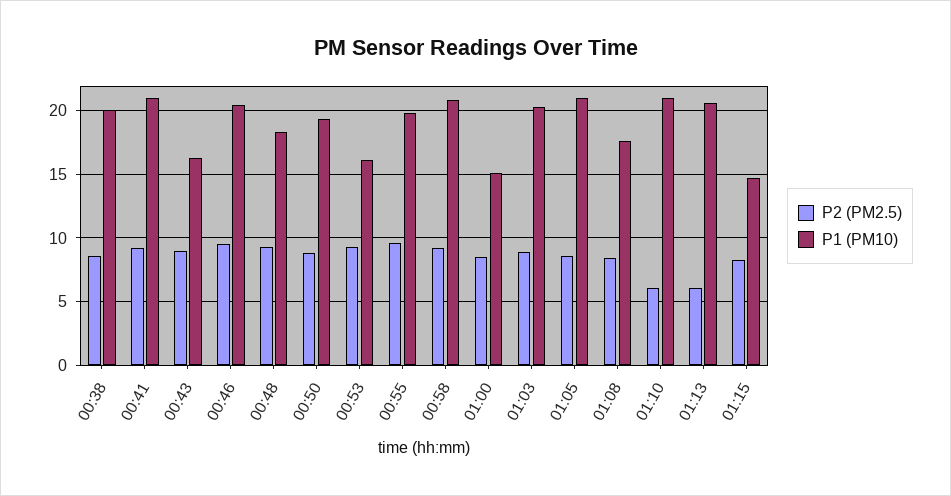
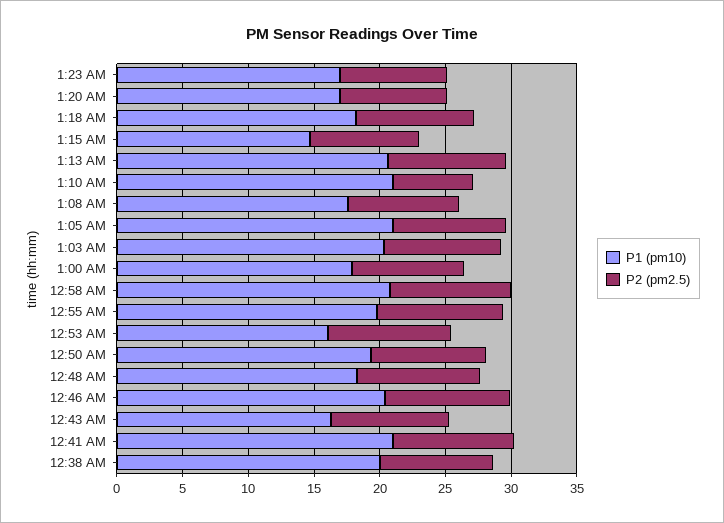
P1 (PM10), 01:00: 15 -> 18
P2 (PM2.5), 01:13: 6 -> 9
P1 (PM10), 1:23 AM: none -> 17
P2 (PM2.5), 1:23 AM: none -> 8
P1 (PM10), 1:20 AM: none -> 17
P2 (PM2.5), 1:20 AM: none -> 8
P1 (PM10), 1:18 AM: none -> 18
P2 (PM2.5), 1:18 AM: none -> 9

